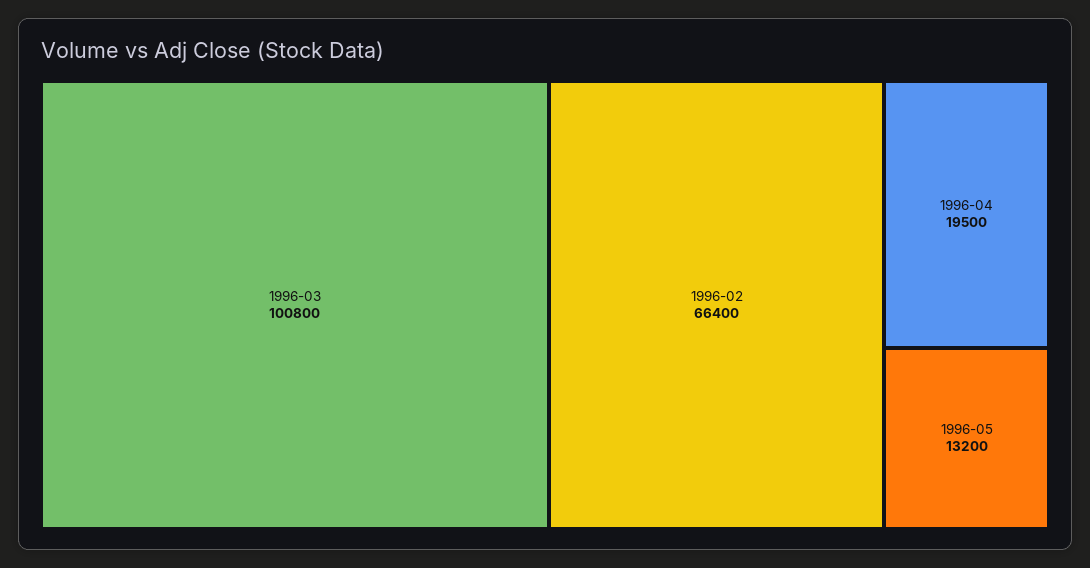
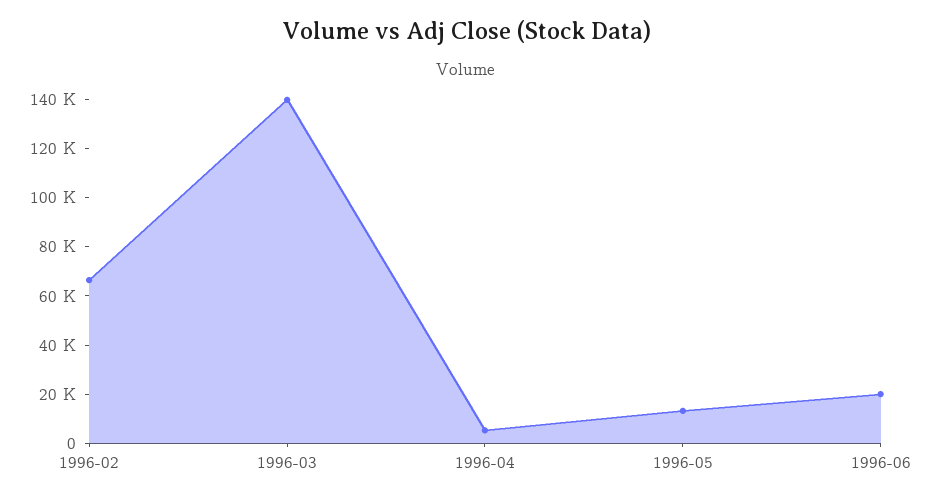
1996-03: 100800 -> 140000
1996-04: 19500 -> 5000
1996-06: none -> 20000

